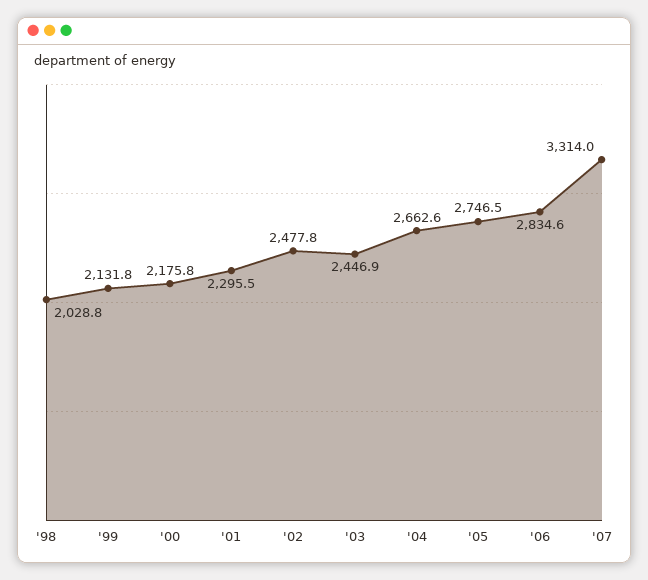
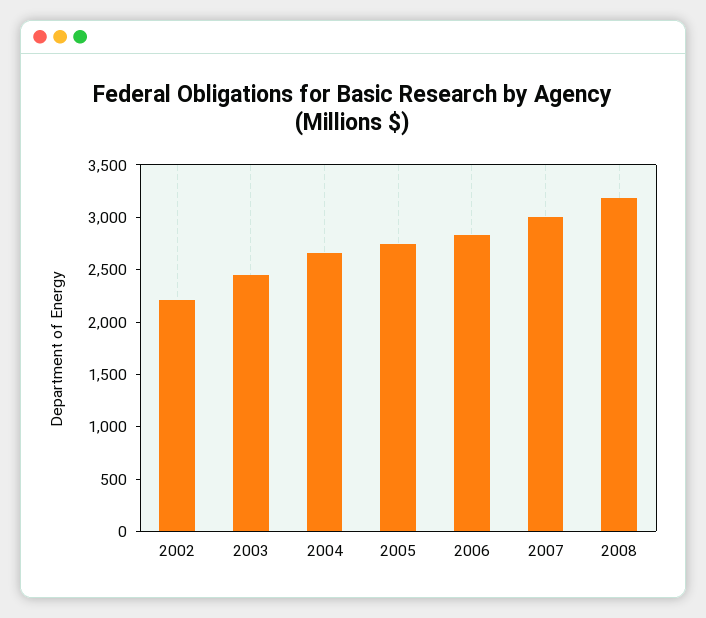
'98: 2028.8 -> none
'99: 2131.8 -> none
'00: 2175.8 -> none
'01: 2295.5 -> none
'02: 2477.8 -> 2200
'07: 3314 -> 3000
2008: none -> 3200

